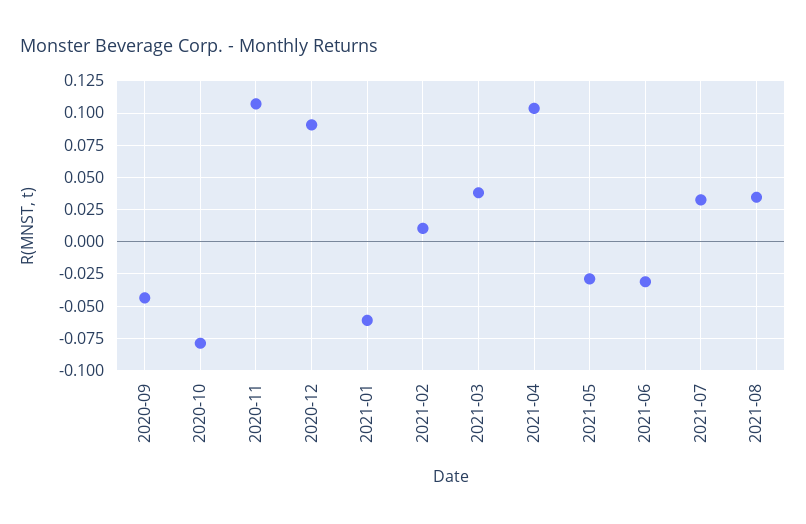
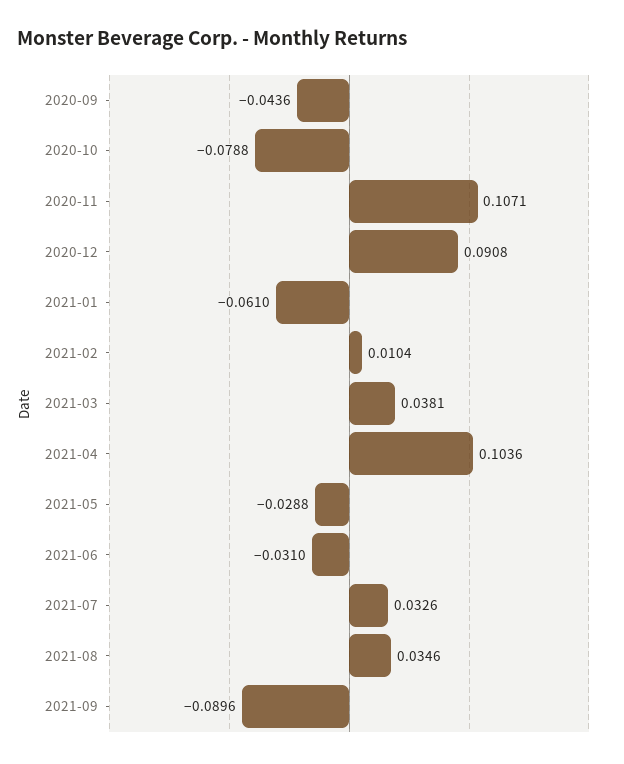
2021-09: none -> -0.0896

